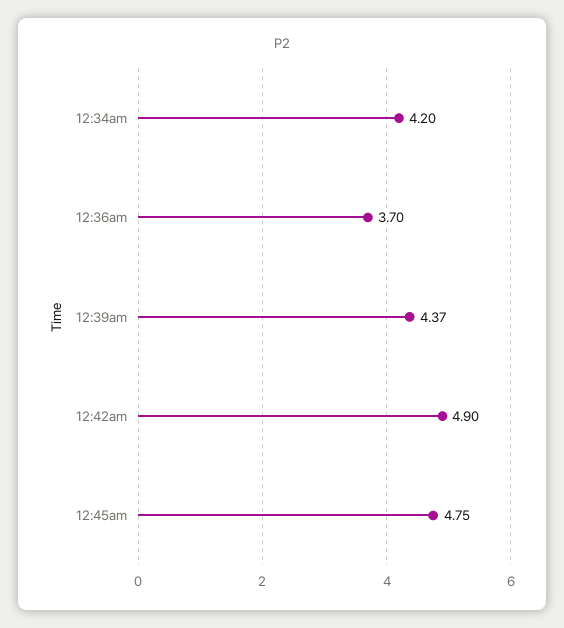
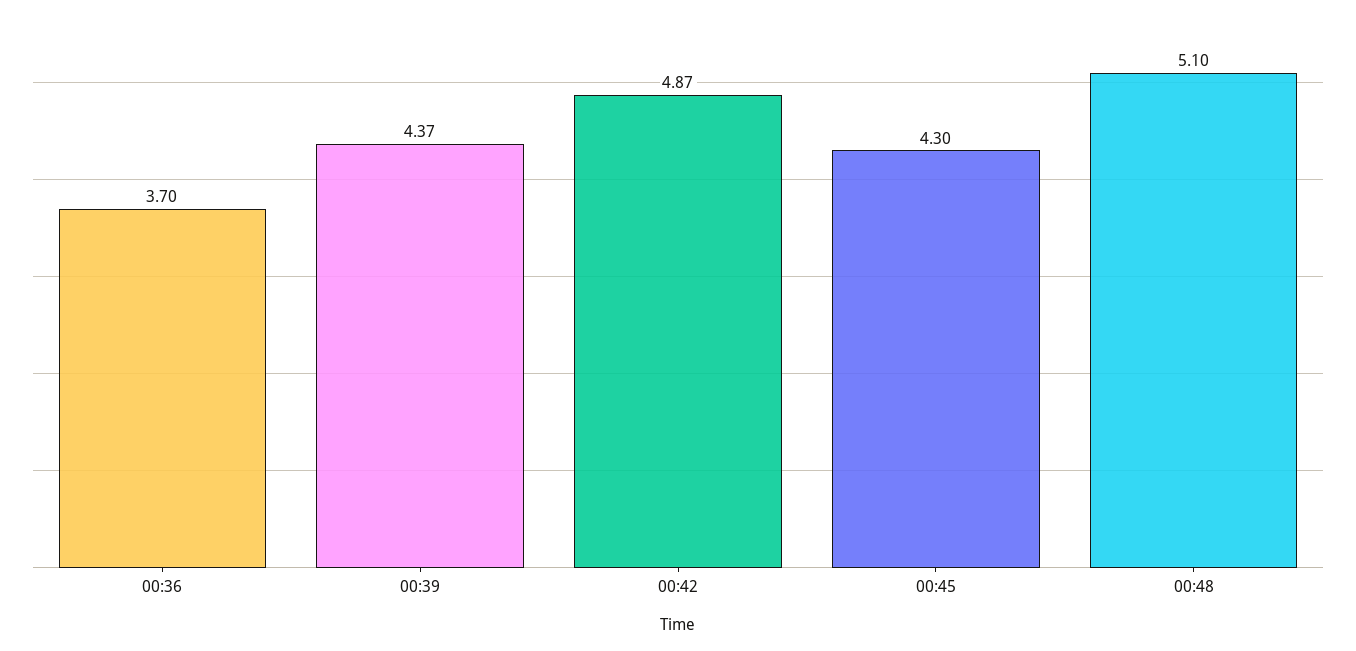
12:34am: 4.2 -> none
12:42am: 4.9 -> 4.87
12:45am: 4.75 -> 4.3
00:48: none -> 5.1

